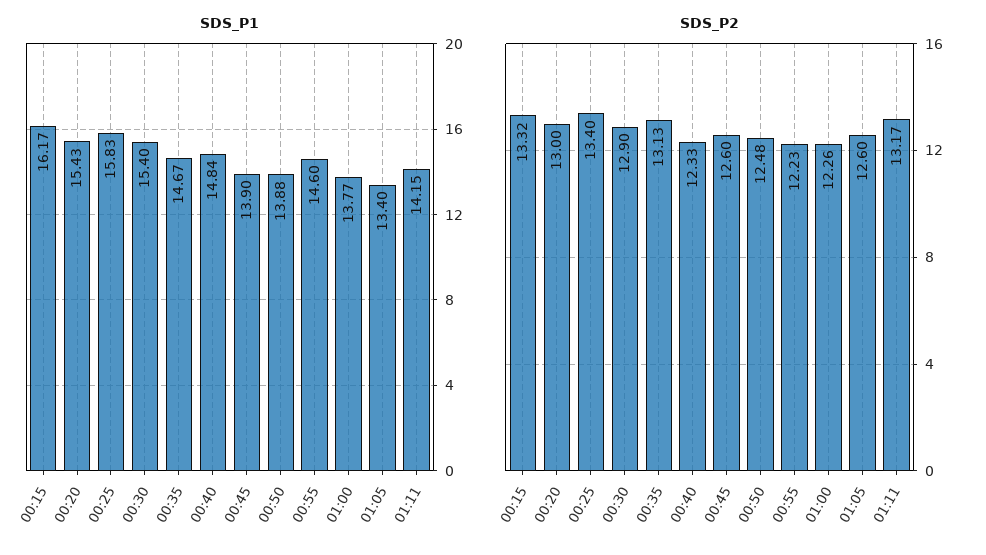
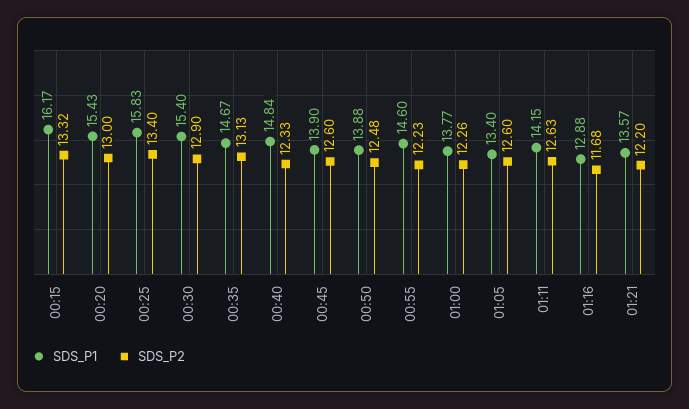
SDS_P2, 01:11: 13.17 -> 12.63
SDS_P1, 01:16: none -> 12.88
SDS_P2, 01:16: none -> 11.68
SDS_P1, 01:21: none -> 13.57
SDS_P2, 01:21: none -> 12.2

